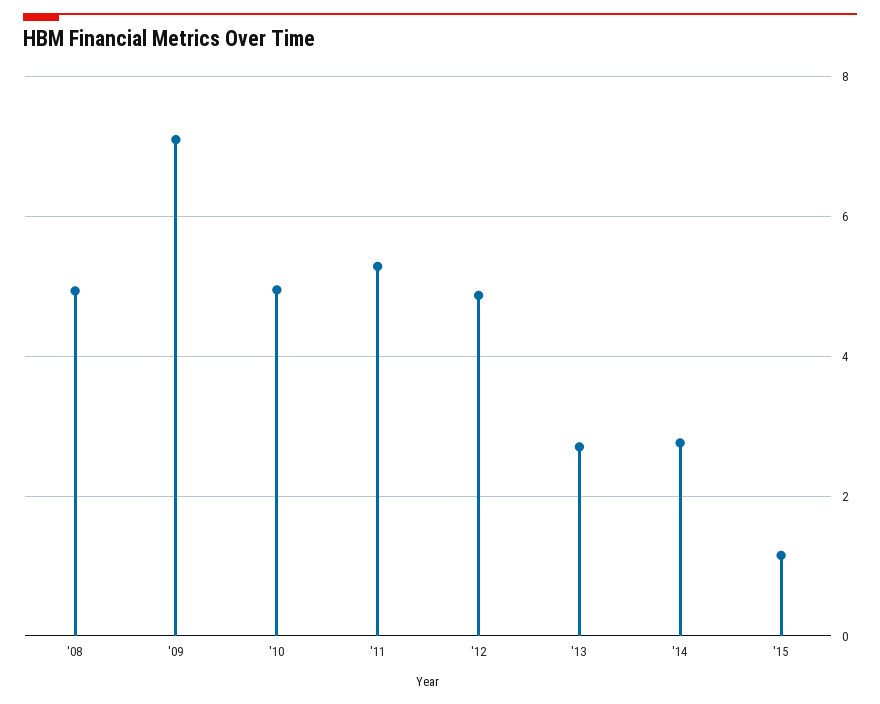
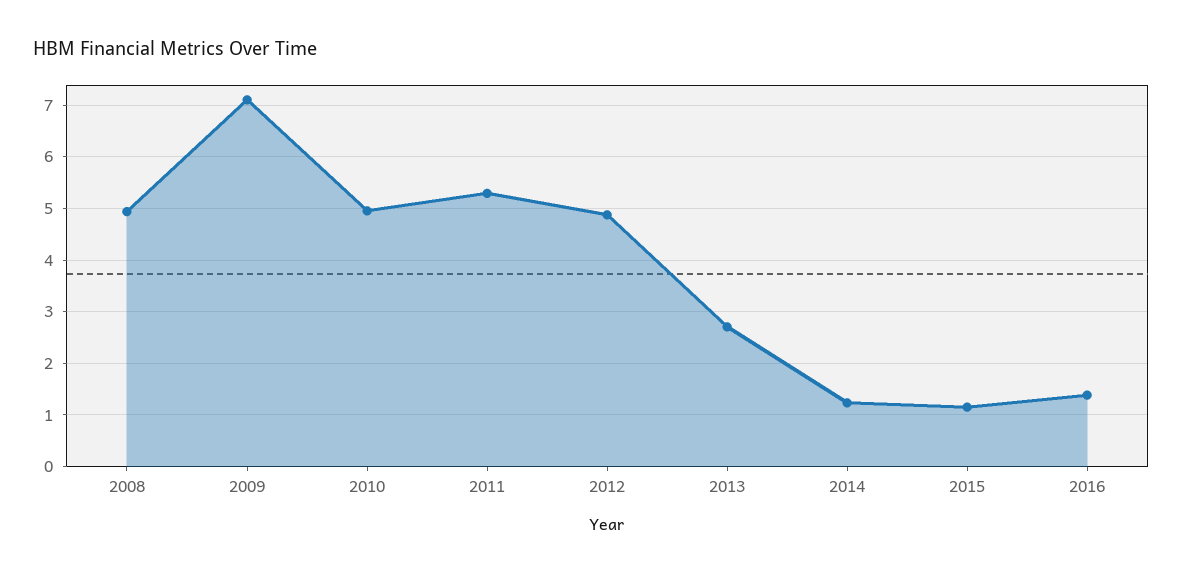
'14: 2.8 -> 1.2
2016: none -> 1.4

